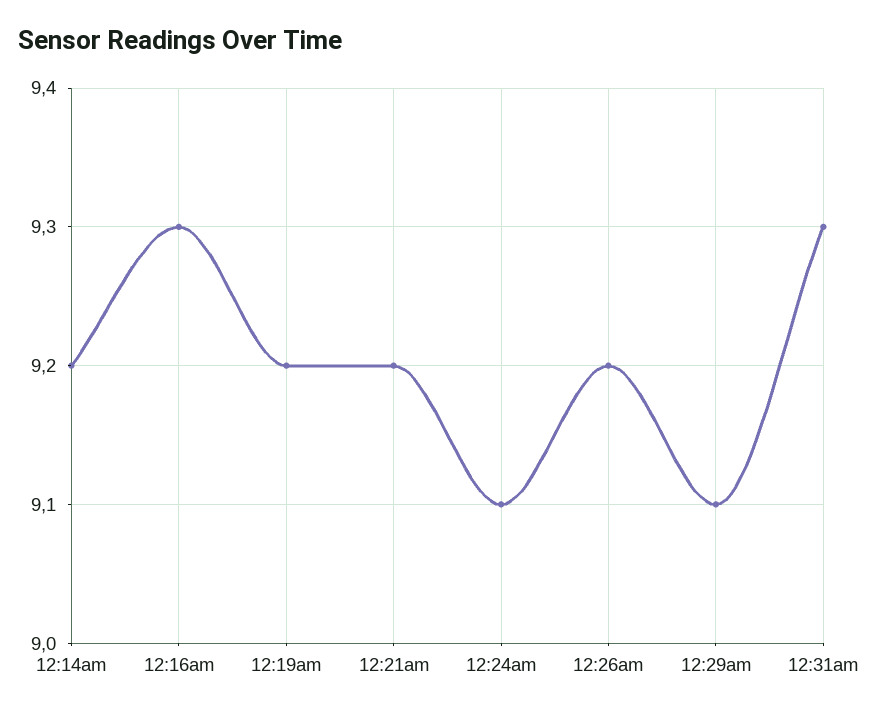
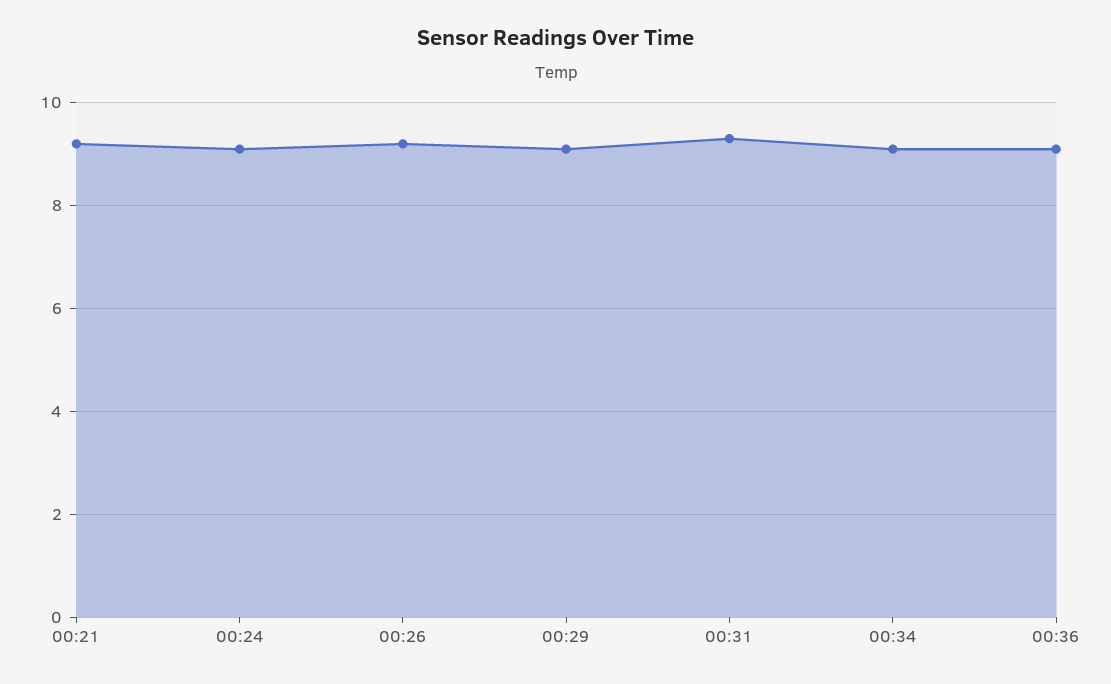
12:14am: 9.2 -> none
12:16am: 9.3 -> none
12:19am: 9.2 -> none
00:34: none -> 9
00:36: none -> 9

